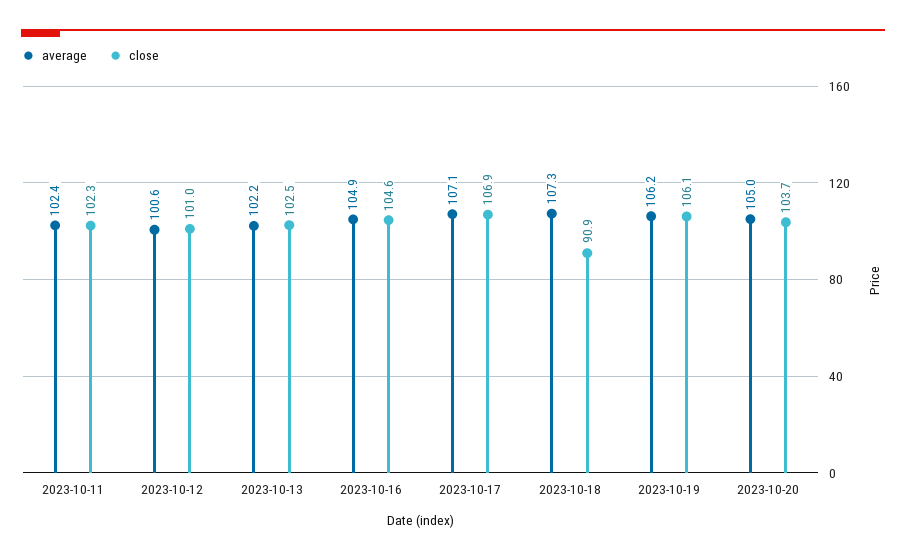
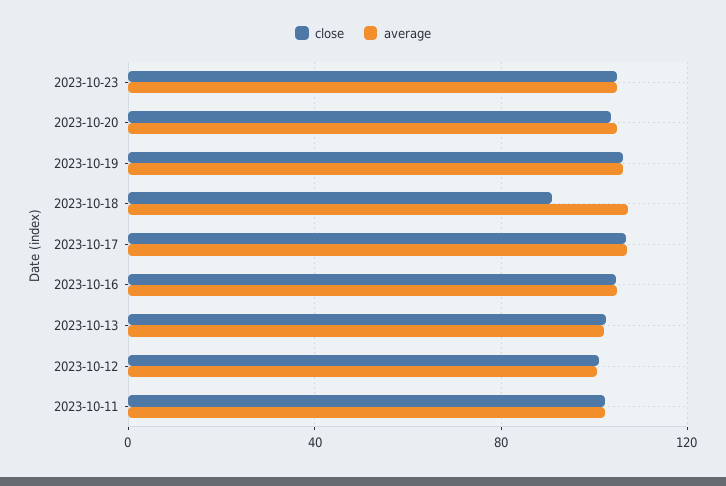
close, 2023-10-23: none -> 105
average, 2023-10-23: none -> 105

